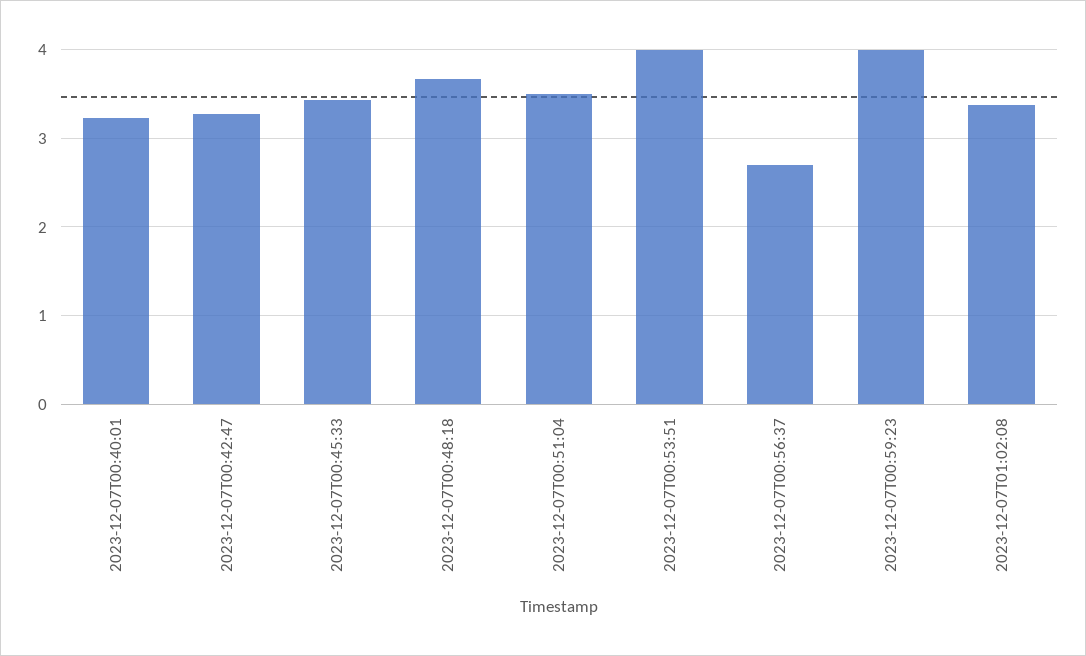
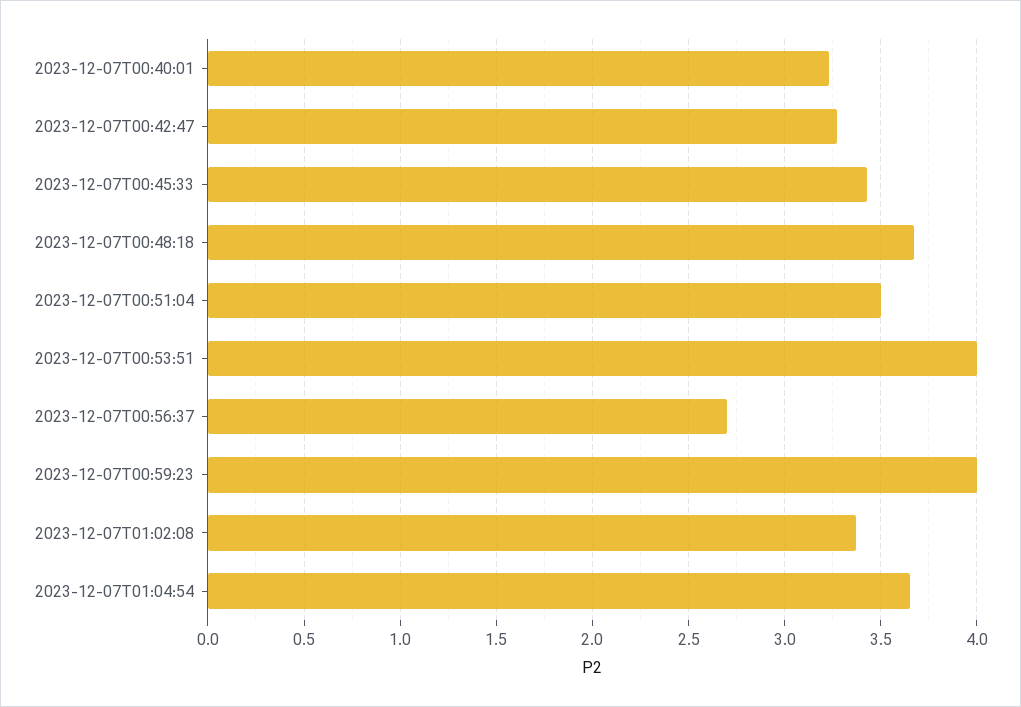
2023-12-07T01:04:54: none -> 3.65

